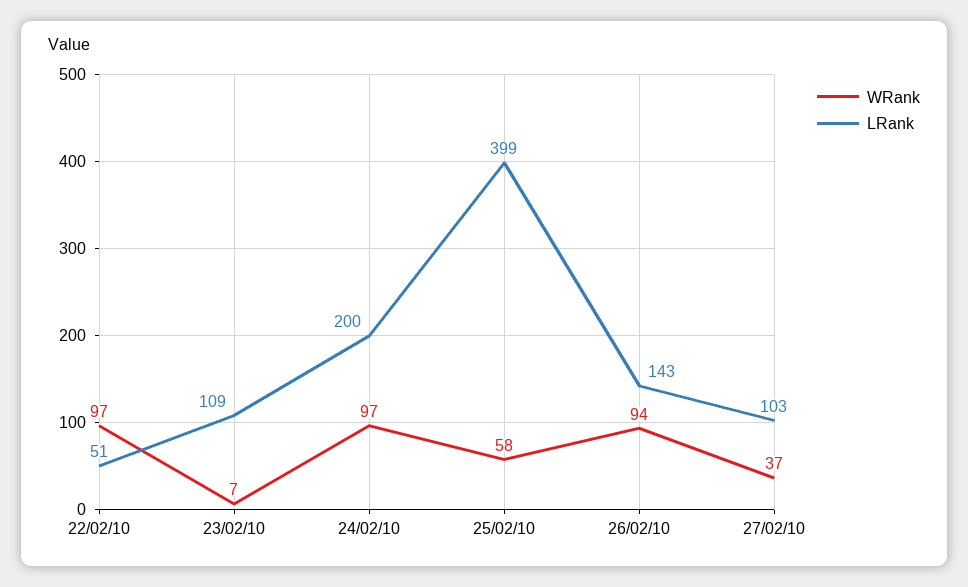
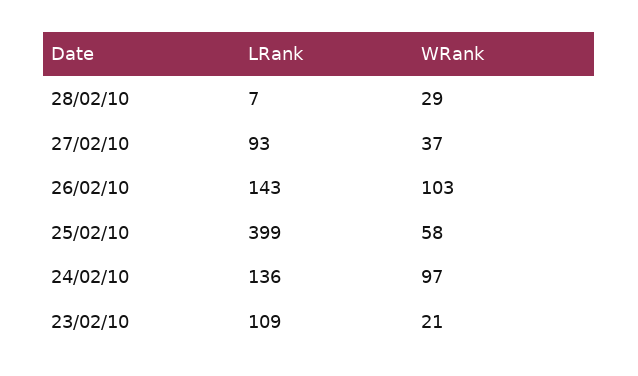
WRank, 22/02/10: 97 -> none
LRank, 22/02/10: 51 -> none
WRank, 23/02/10: 7 -> 21
LRank, 24/02/10: 200 -> 136
WRank, 26/02/10: 94 -> 103
LRank, 27/02/10: 103 -> 93
LRank, 28/02/10: none -> 7
WRank, 28/02/10: none -> 29

